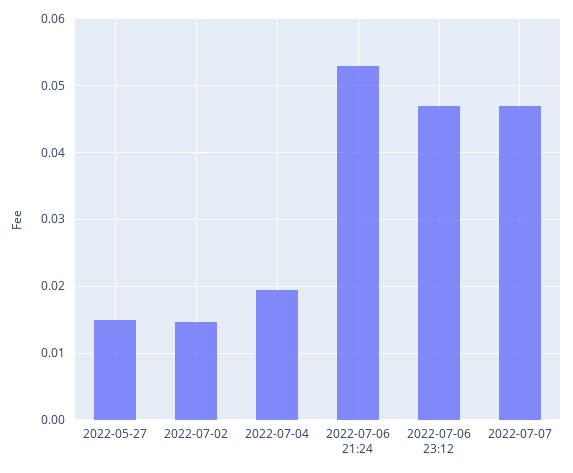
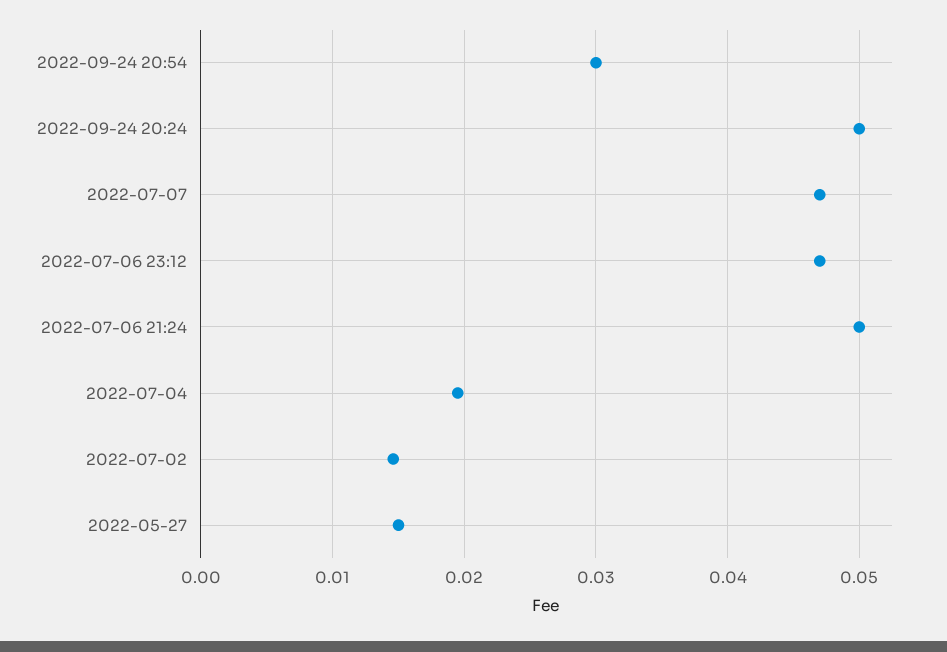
2022-07-06 21:24: 0.053 -> 0.05
2022-09-24 20:54: none -> 0.03
2022-09-24 20:24: none -> 0.05

